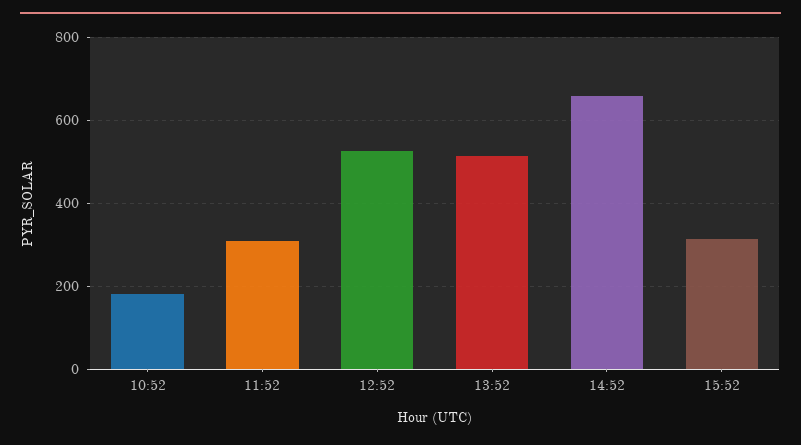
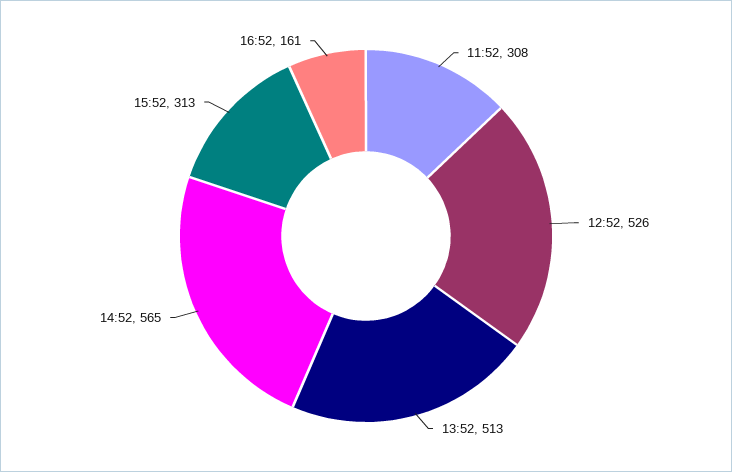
10:52: 180 -> none
14:52: 660 -> 565
16:52: none -> 161

